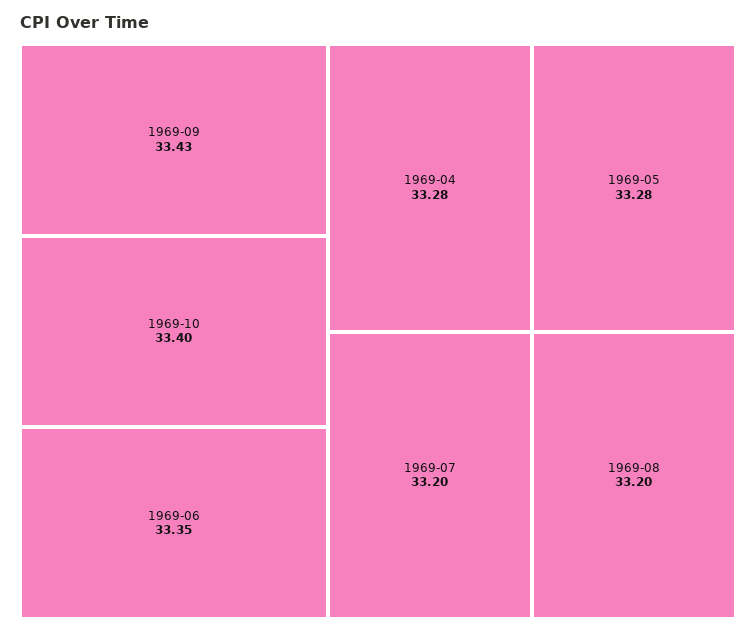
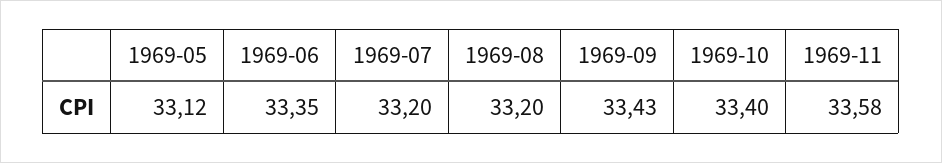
1969-04: 33.28 -> none
1969-05: 33.28 -> 33.12
1969-11: none -> 33.58

